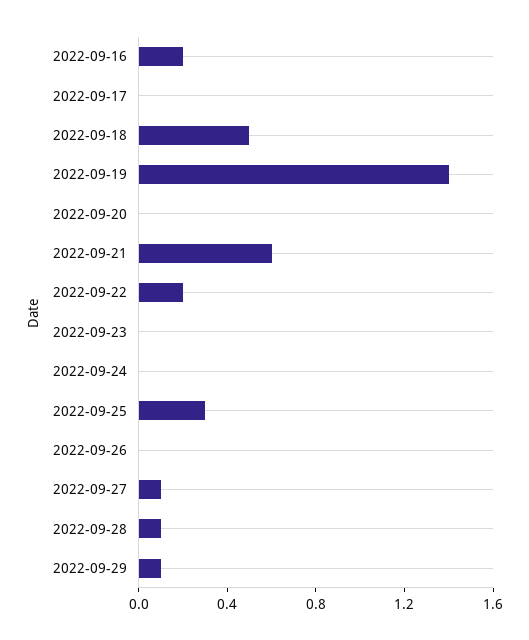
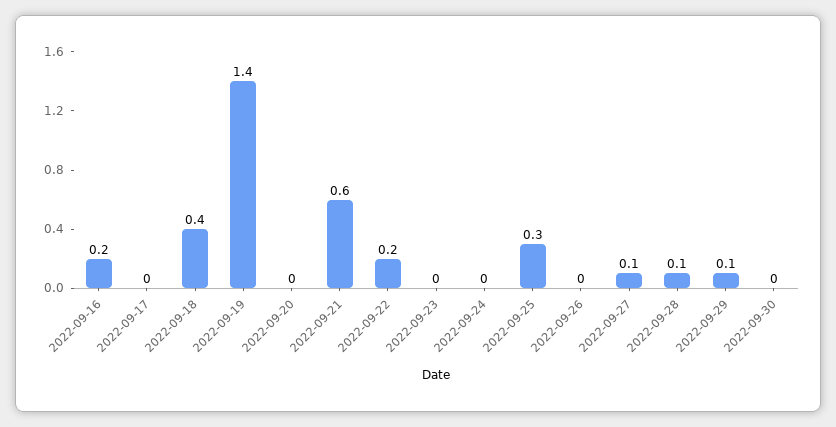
2022-09-18: 0.5 -> 0.4
2022-09-30: none -> 0

